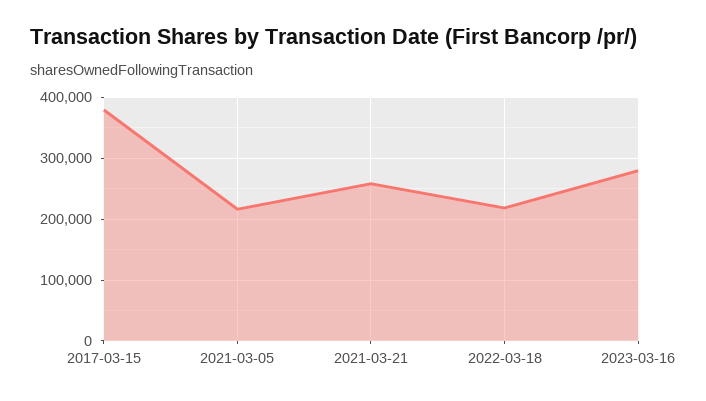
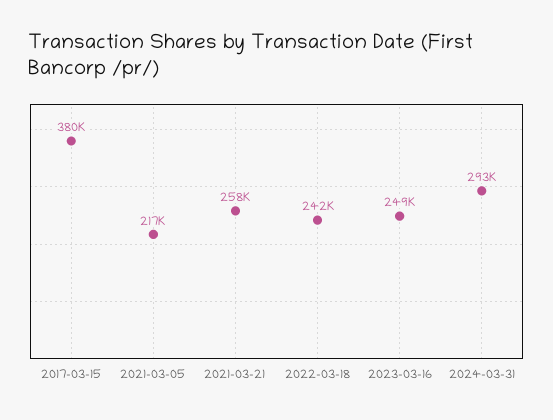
2022-03-18: 220000 -> 242000
2023-03-16: 280000 -> 249000
2024-03-31: none -> 293000

